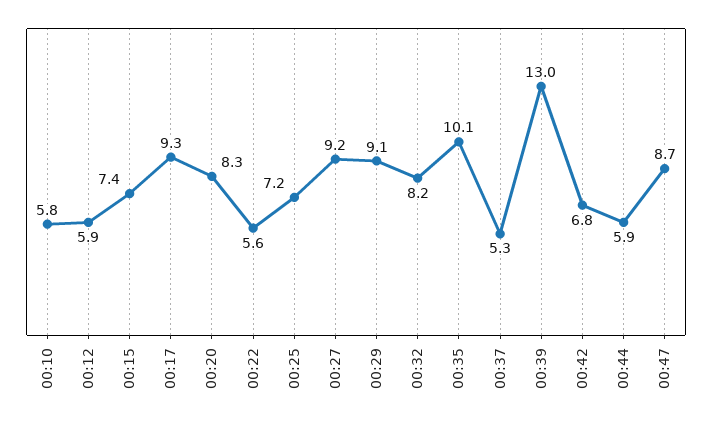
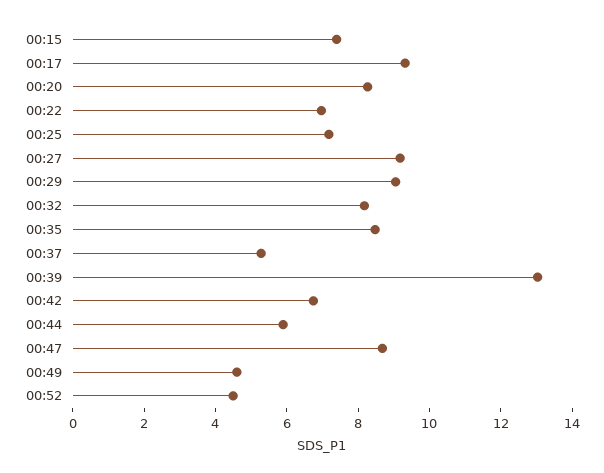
00:10: 5.8 -> none
00:12: 5.9 -> none
00:22: 5.6 -> 7
00:35: 10.1 -> 8.5
00:49: none -> 4.5
00:52: none -> 4.5

